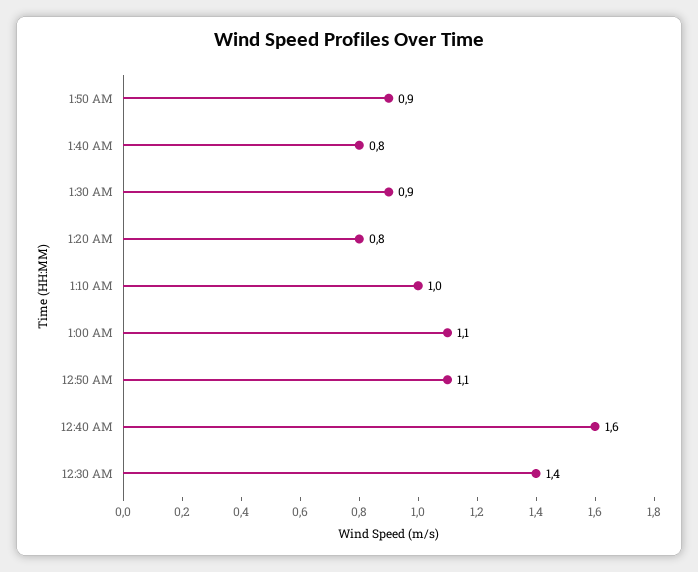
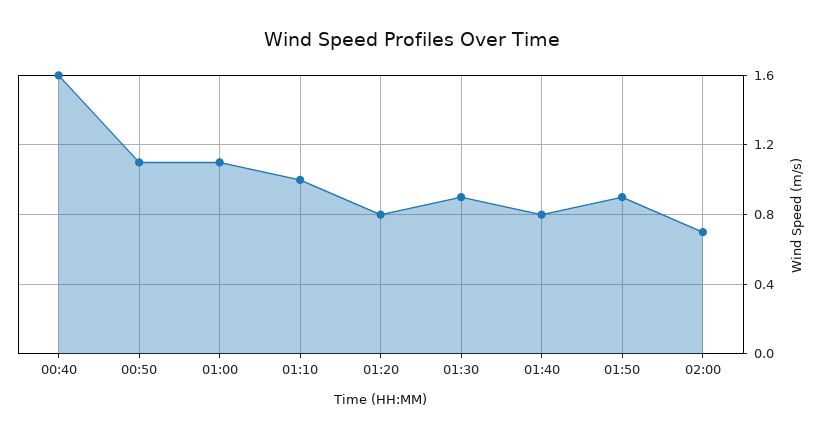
12:30 AM: 1.4 -> none
02:00: none -> 0.7

